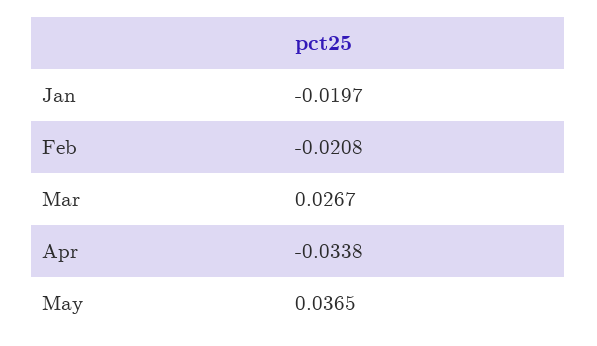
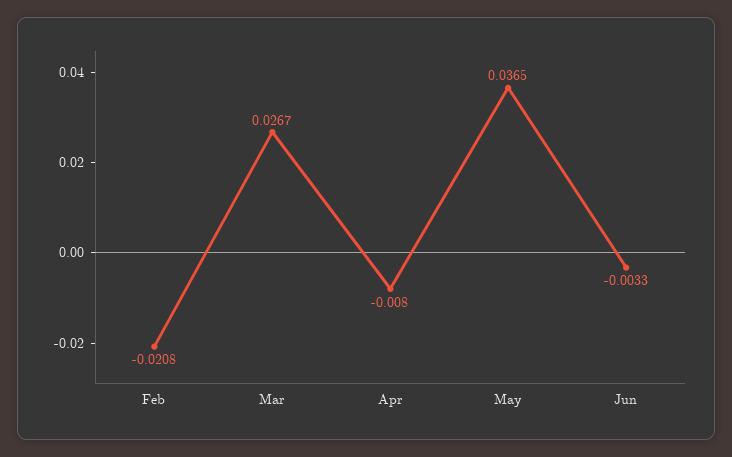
Jan: -0.0197 -> none
Apr: -0.0338 -> -0.008
Jun: none -> -0.0033

